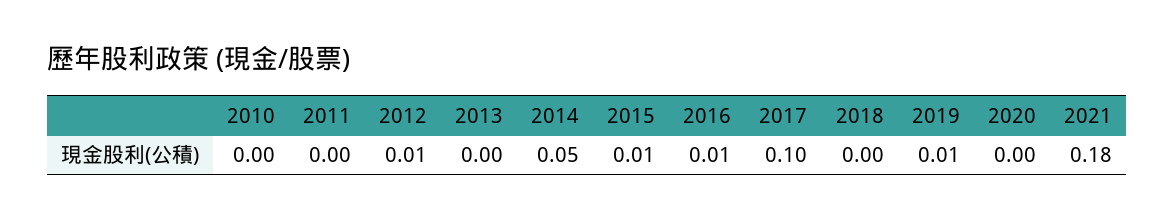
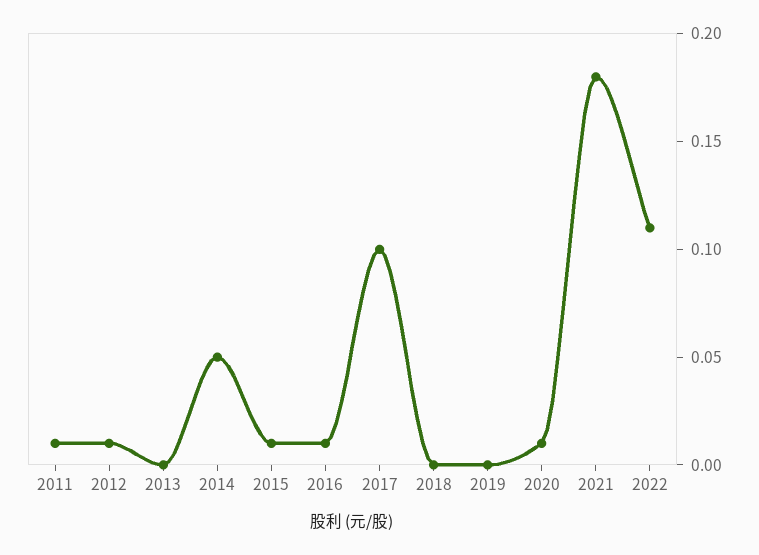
2010: 0 -> none
2011: 0 -> 0.01
2019: 0.01 -> 0
2020: 0 -> 0.01
2022: none -> 0.11

